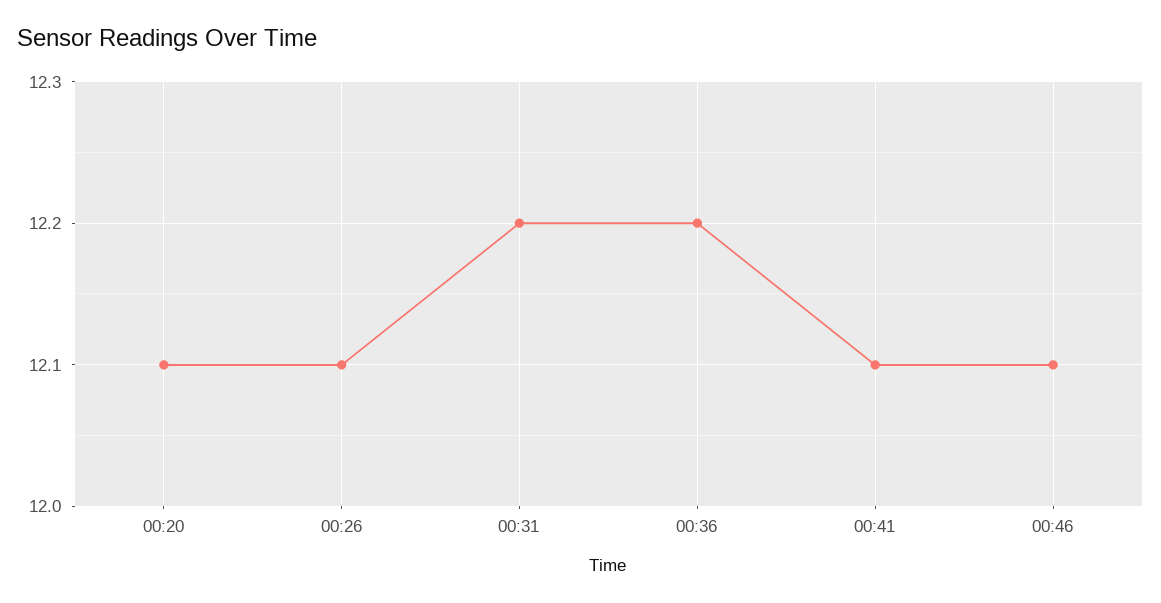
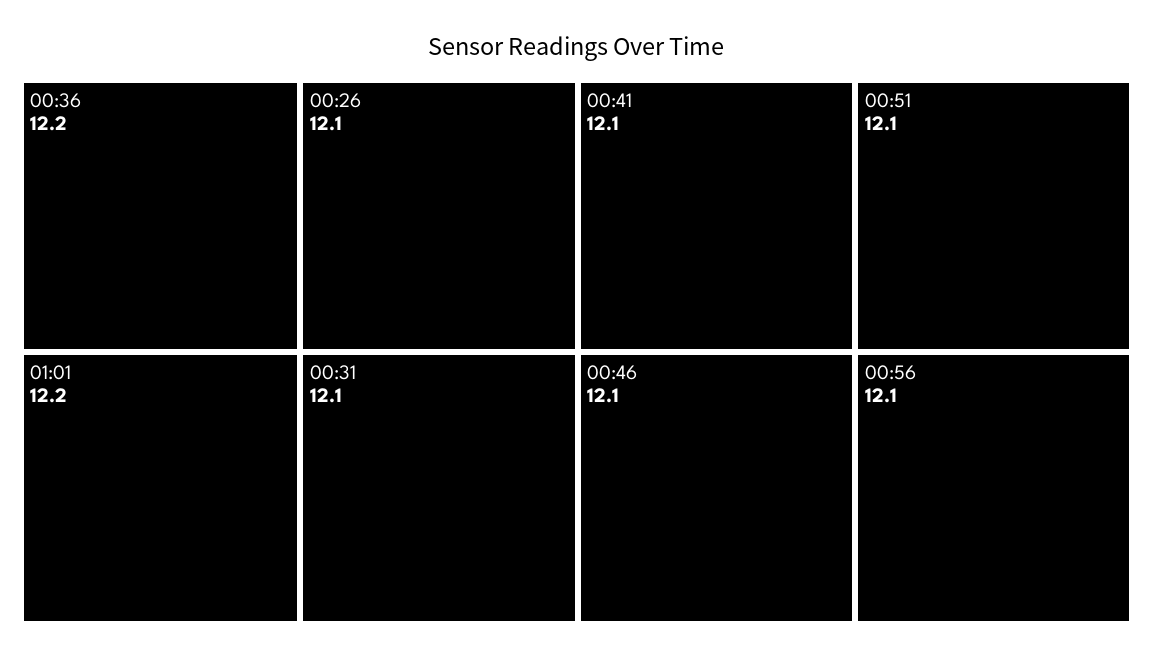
00:20: 12.1 -> none
00:31: 12.2 -> 12.1
01:01: none -> 12.2
00:51: none -> 12.1
00:56: none -> 12.1

